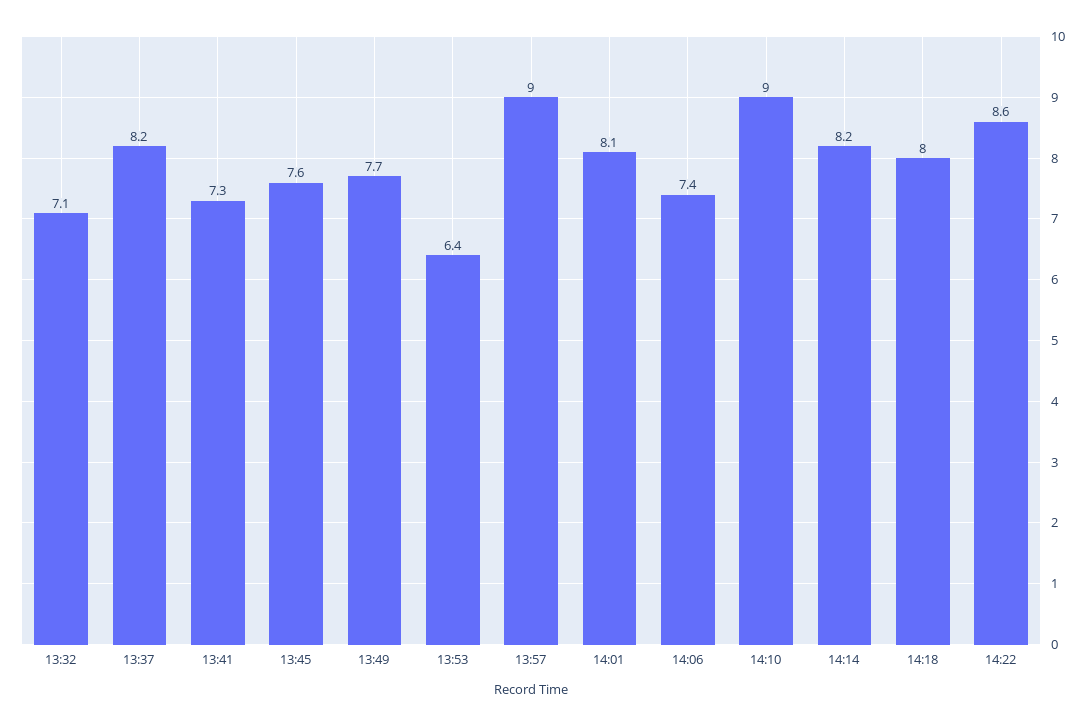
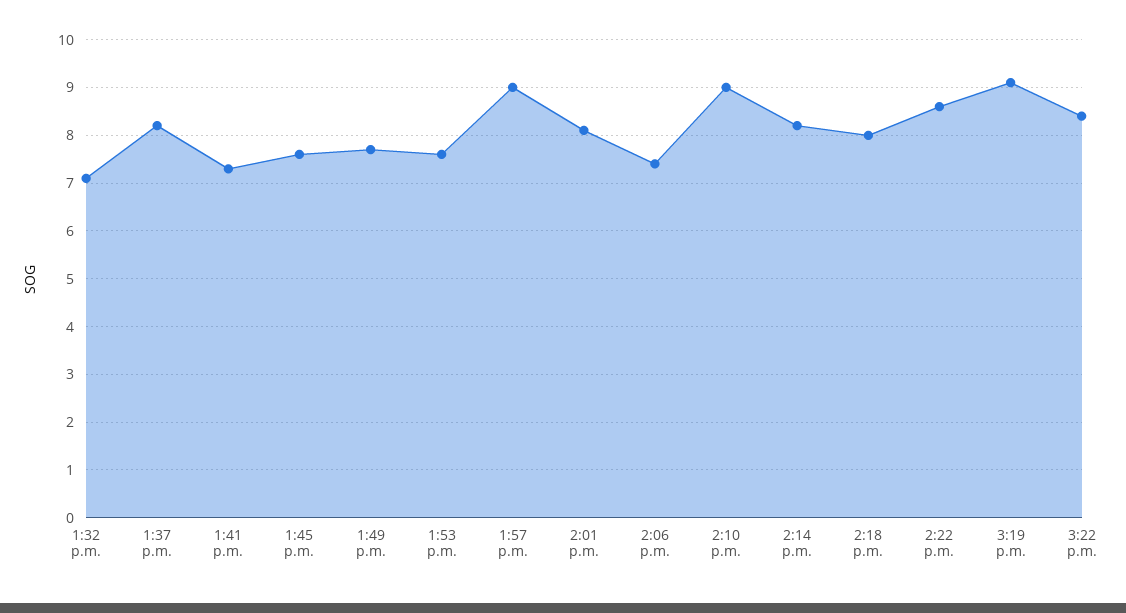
13:53: 6.4 -> 7.5
3:19 p.m.: none -> 9
3:22 p.m.: none -> 8.5

